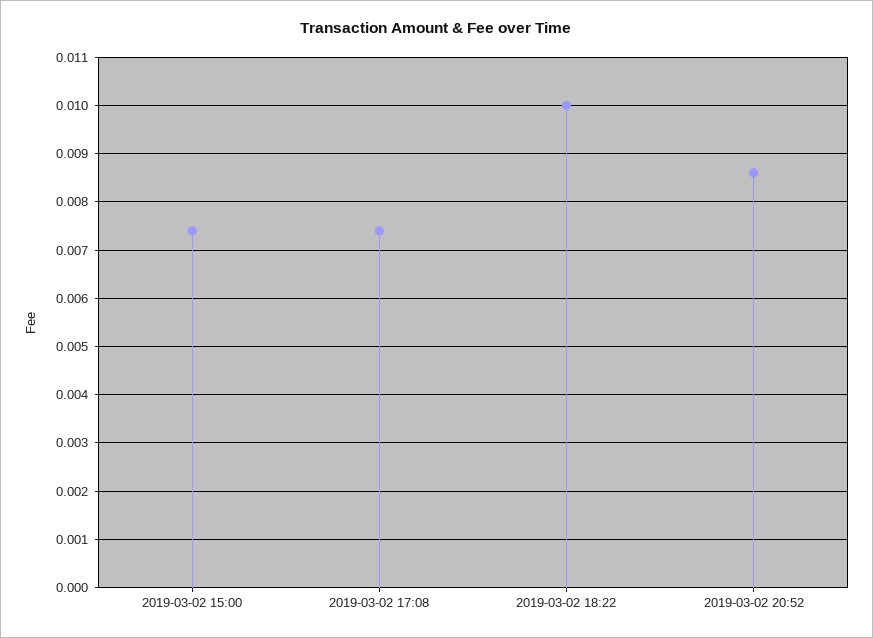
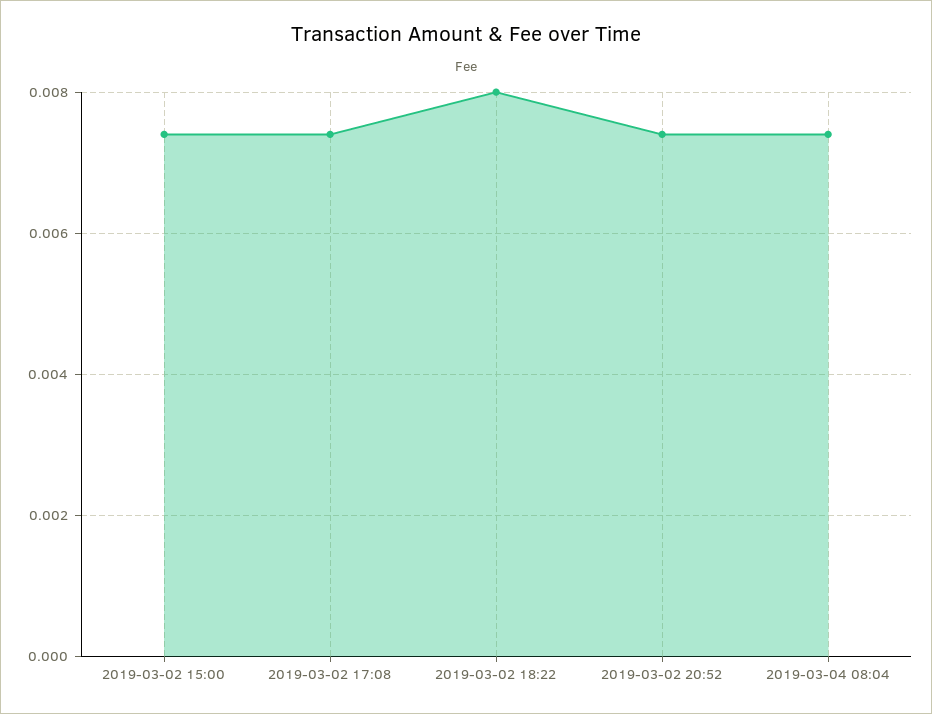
2019-03-02 18:22: 0.01 -> 0.008
2019-03-02 20:52: 0.0085 -> 0.0075
2019-03-04 08:04: none -> 0.0075

